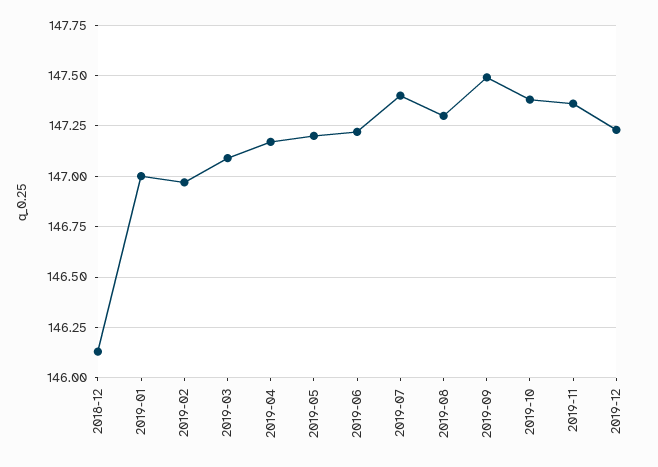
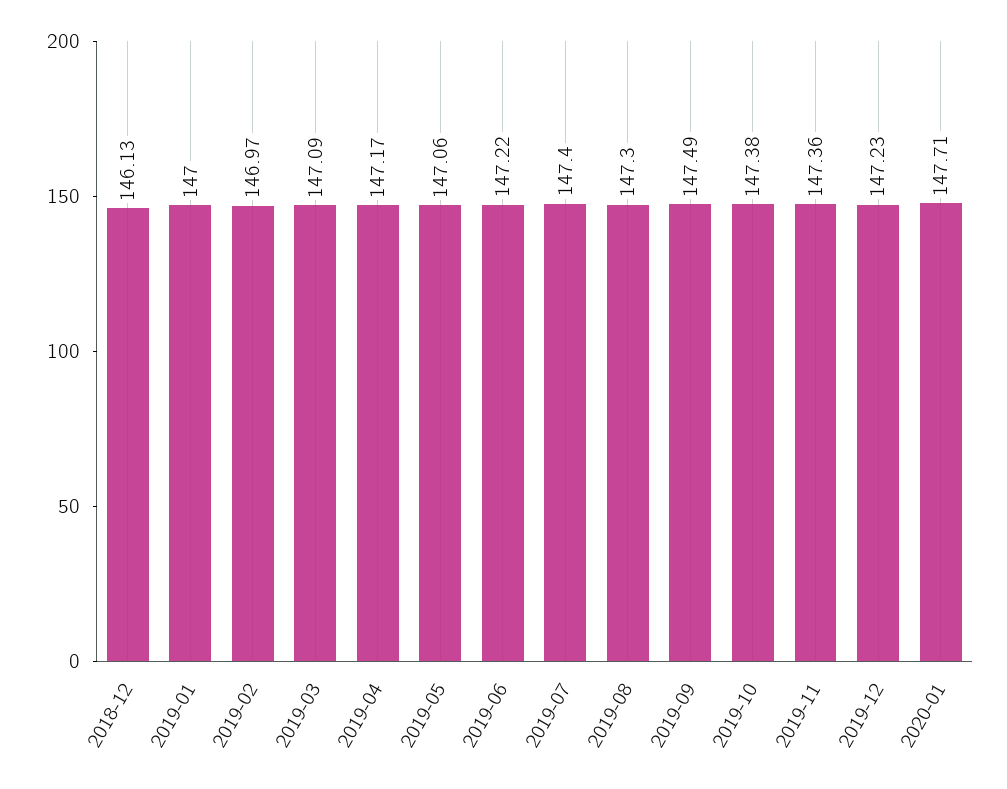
2019-05: 147.2 -> 147.06
2020-01: none -> 147.71

